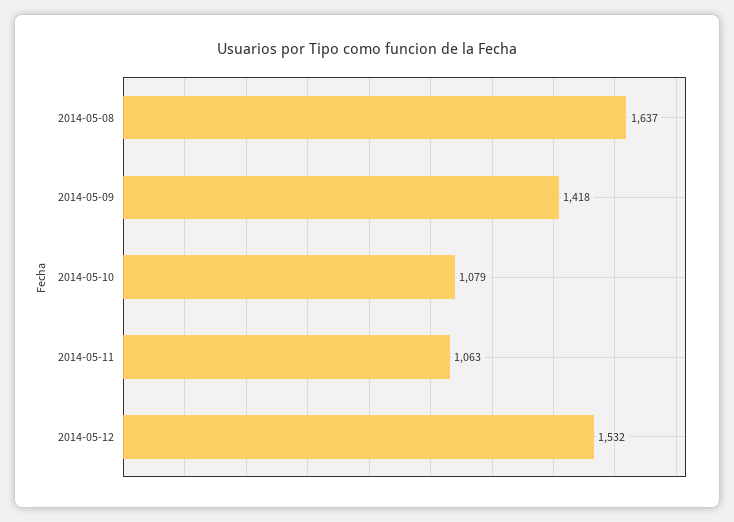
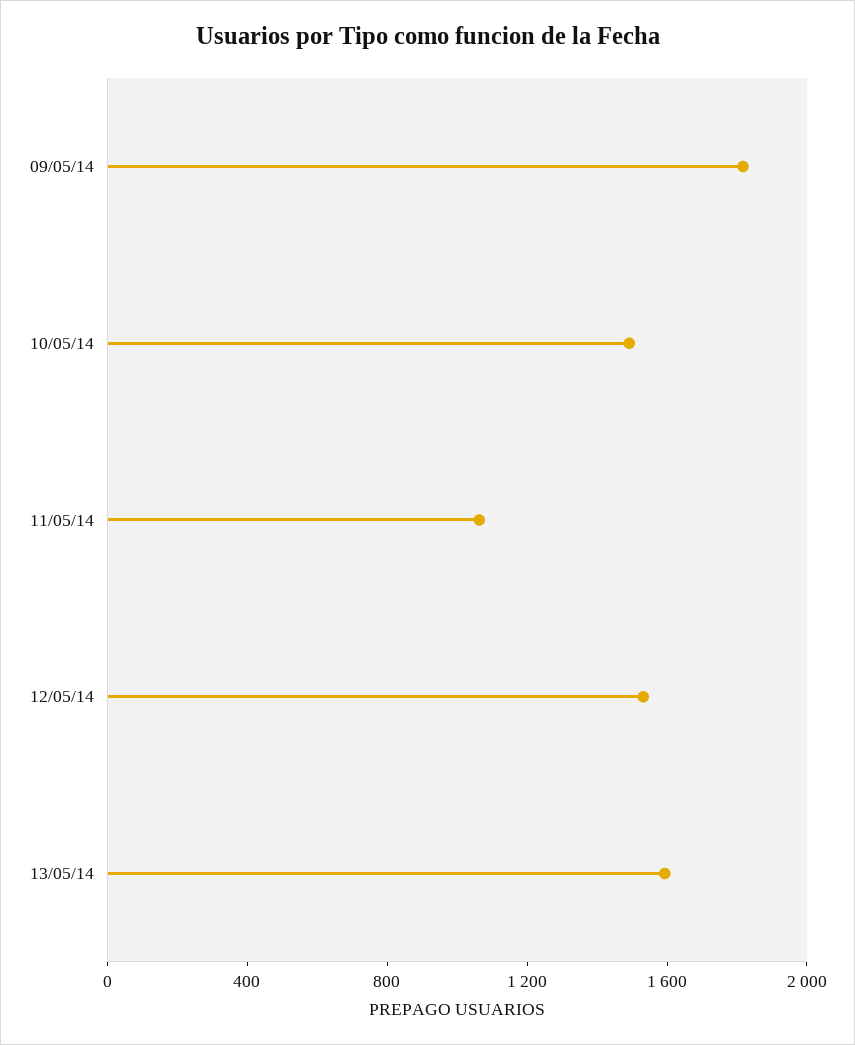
2014-05-08: 1637 -> none
2014-05-09: 1418 -> 1800
2014-05-10: 1079 -> 1500
13/05/14: none -> 1600

